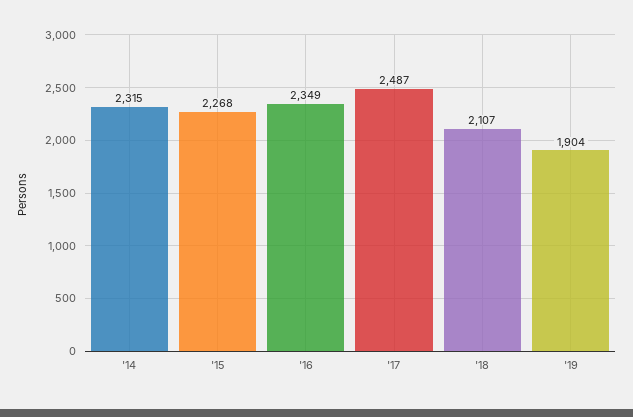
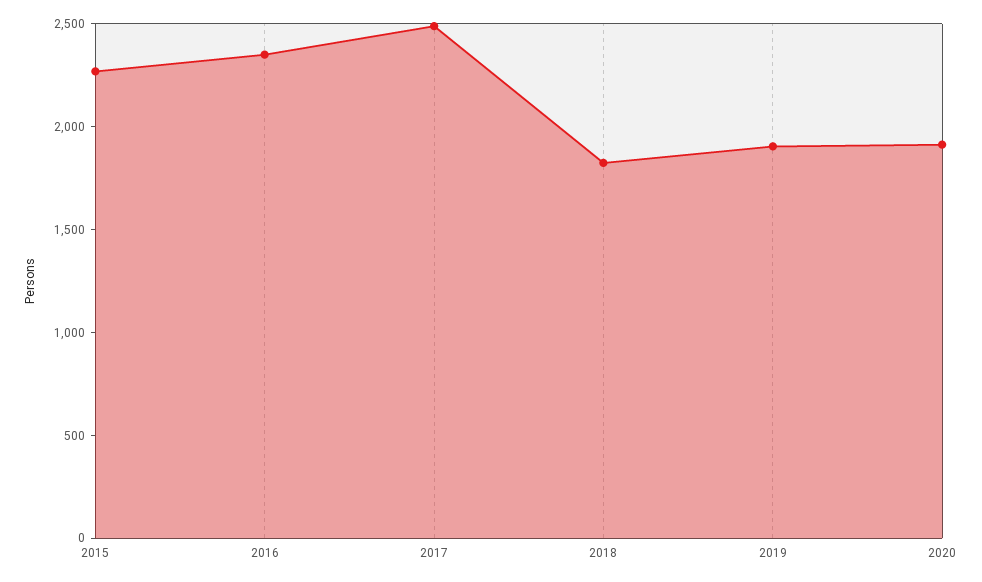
'14: 2315 -> none
'18: 2107 -> 1800
2020: none -> 1900

